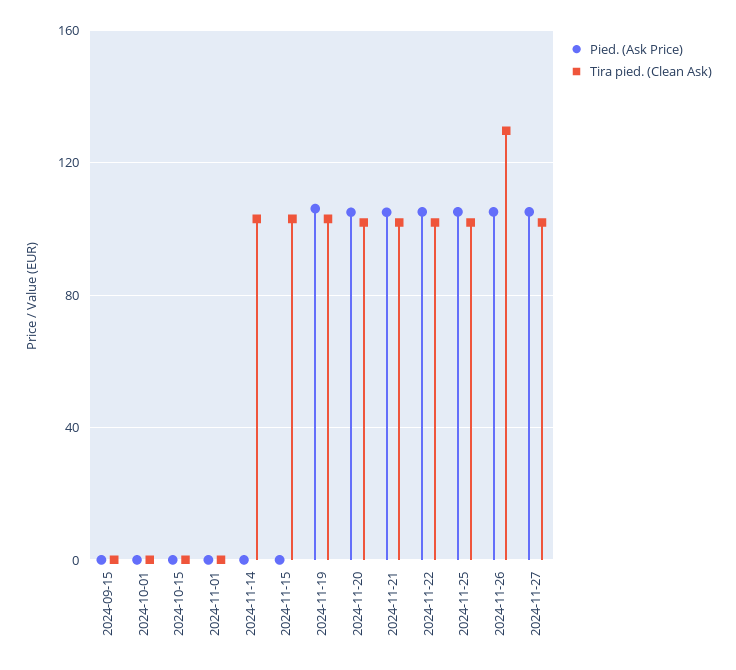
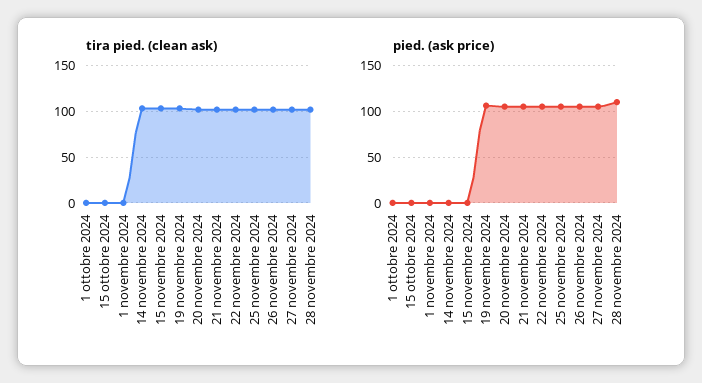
Pied. (Ask Price), 2024-09-15: 0 -> none
Tira pied. (Clean Ask), 2024-09-15: 0 -> none
Tira pied. (Clean Ask), 2024-11-26: 130 -> 100
Tira pied. (Clean Ask), 28 novembre 2024: none -> 100
Pied. (Ask Price), 28 novembre 2024: none -> 110

